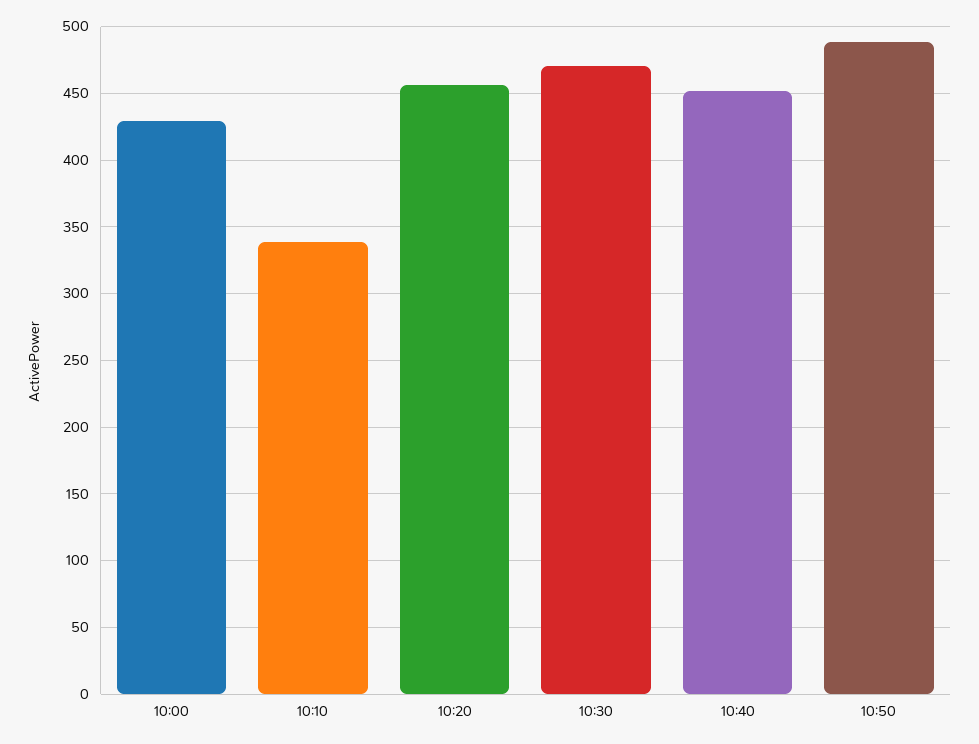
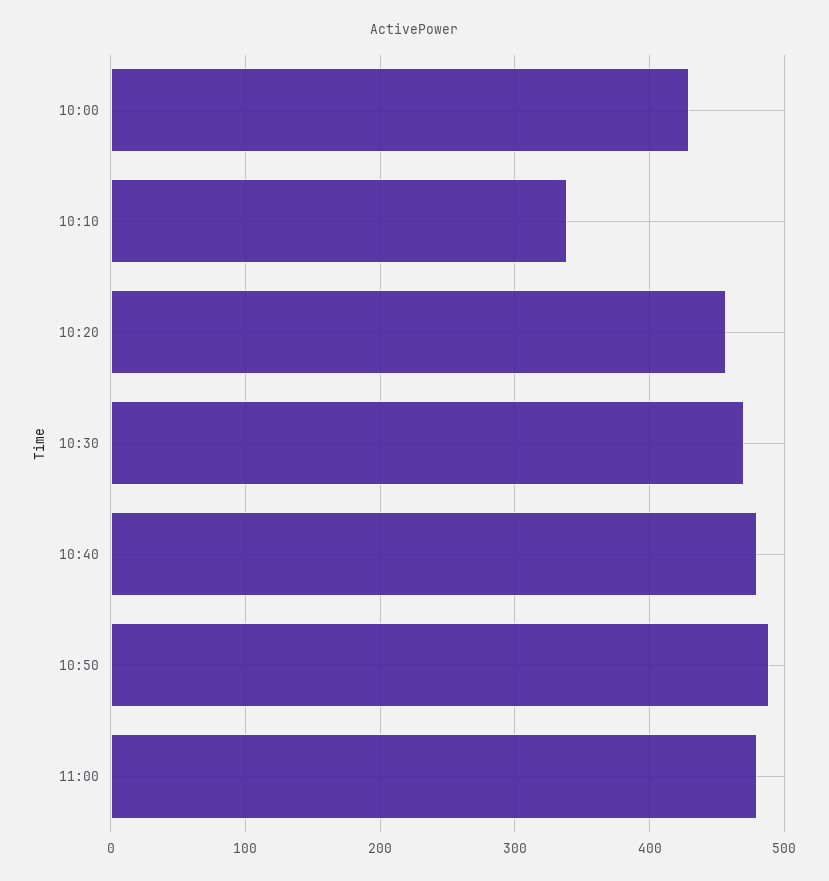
10:40: 450 -> 480
11:00: none -> 480

